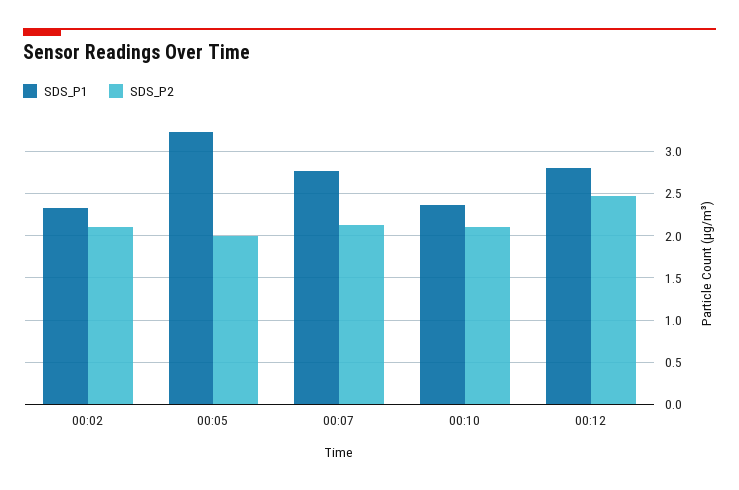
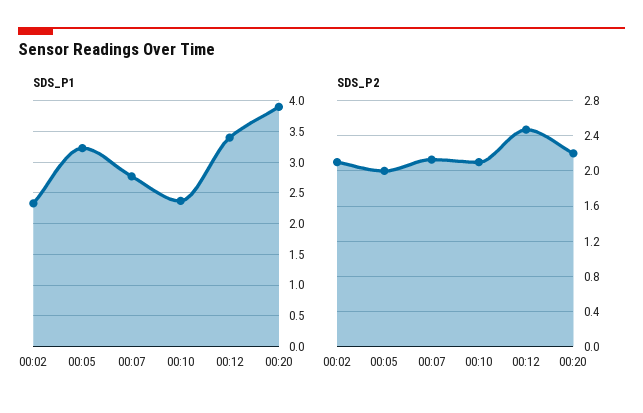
SDS_P1, 00:12: 2.8 -> 3.4
SDS_P1, 00:20: none -> 3.9
SDS_P2, 00:20: none -> 2.2

